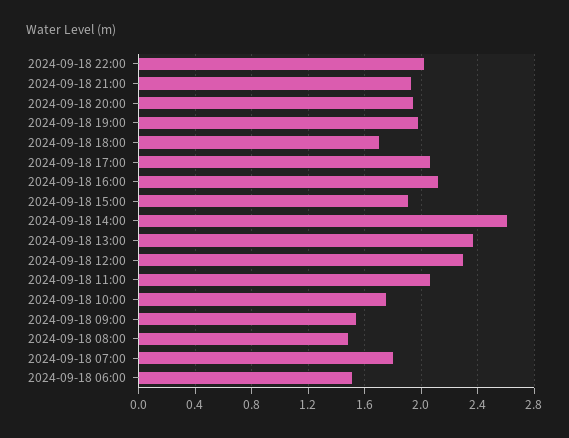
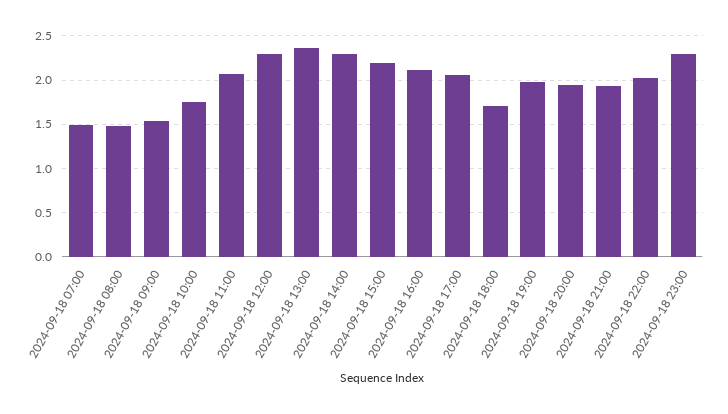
2024-09-18 15:00: 1.9 -> 2.2
2024-09-18 14:00: 2.6 -> 2.3
2024-09-18 07:00: 1.8 -> 1.5
2024-09-18 06:00: 1.5 -> none
2024-09-18 23:00: none -> 2.3

